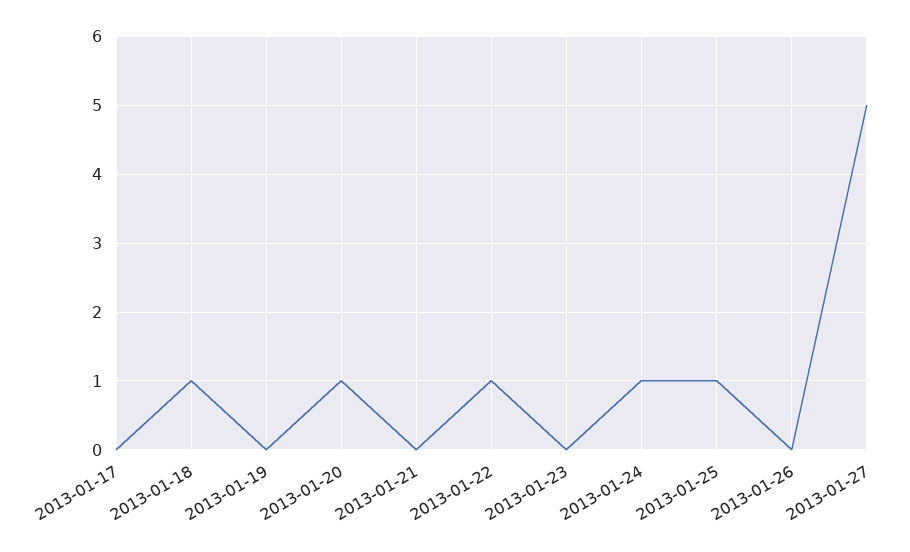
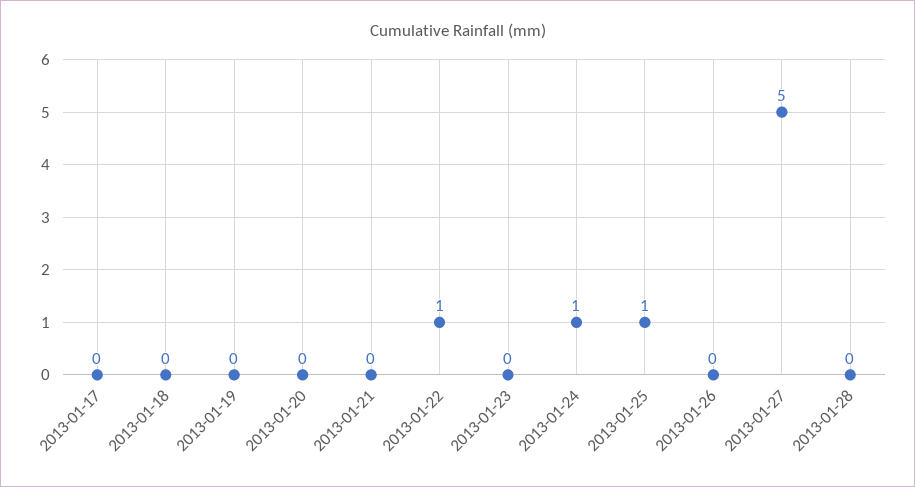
2013-01-18: 1 -> 0
2013-01-20: 1 -> 0
2013-01-28: none -> 0

